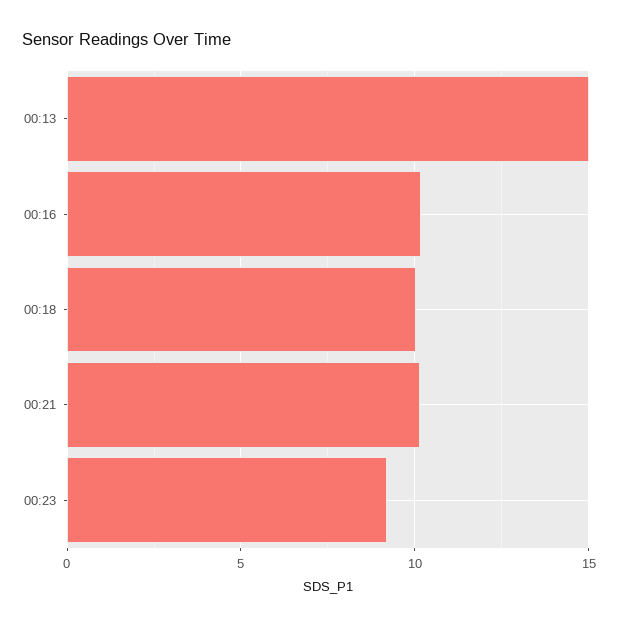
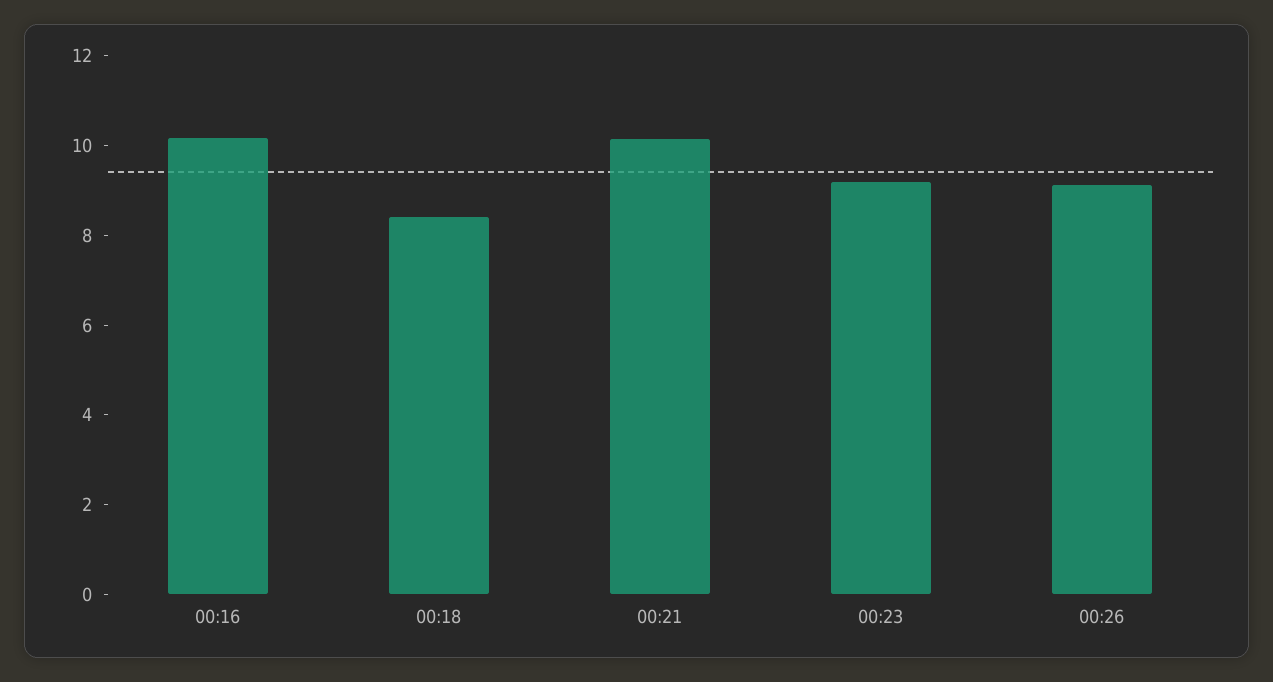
00:13: 15 -> none
00:18: 10 -> 8.5
00:26: none -> 9

